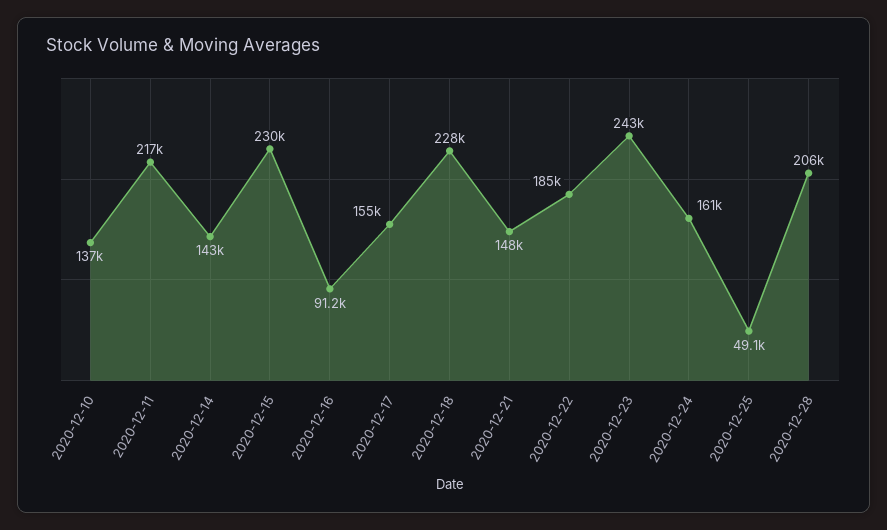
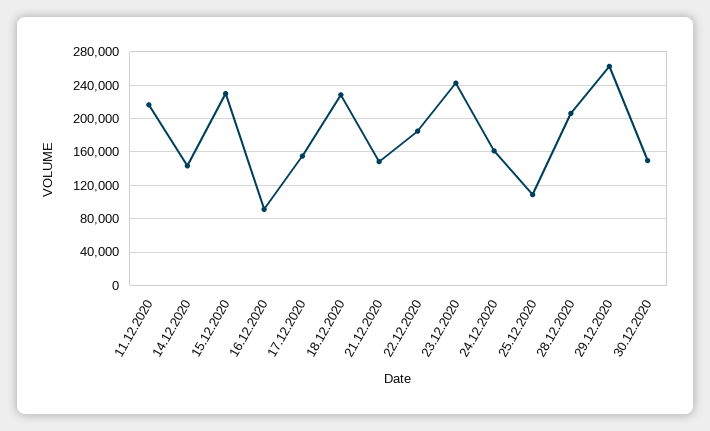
2020-12-10: 137000 -> none
2020-12-25: 49100 -> 110000
29.12.2020: none -> 260000
30.12.2020: none -> 150000

